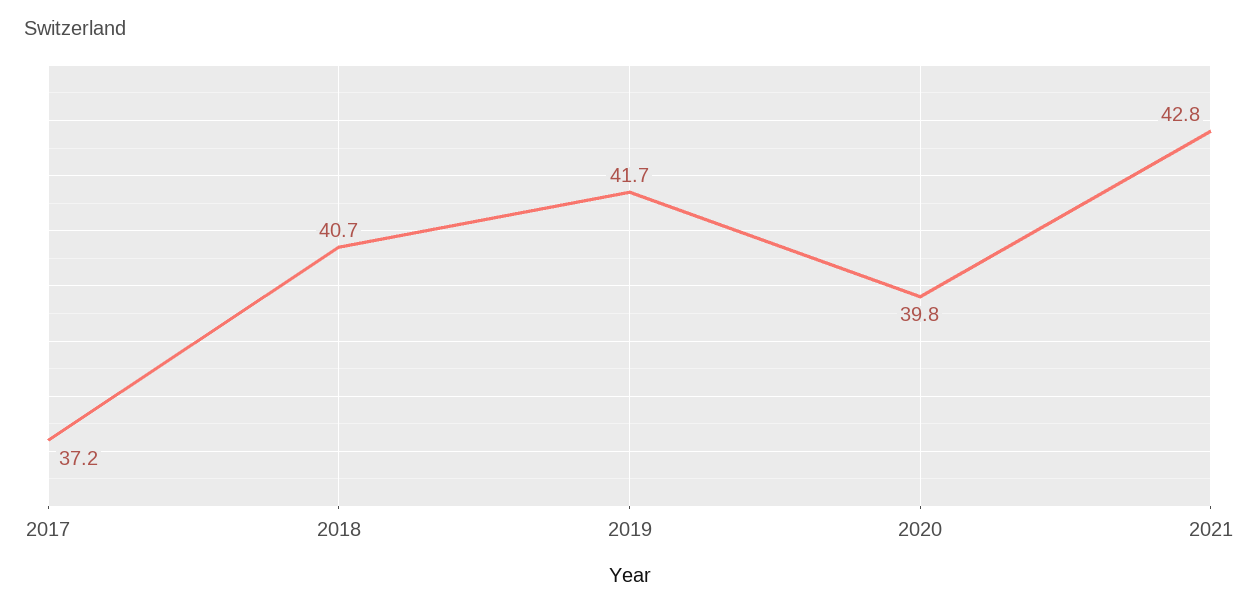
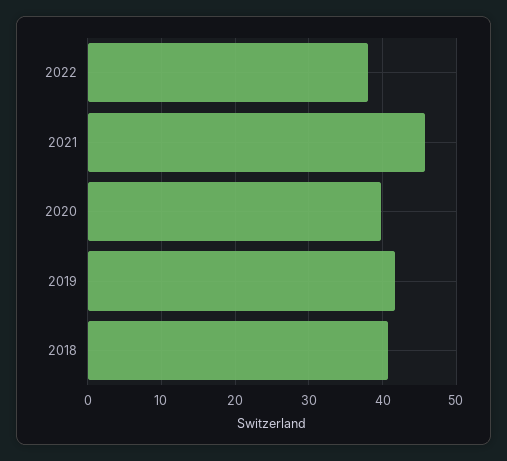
2017: 37.2 -> none
2021: 42.8 -> 46
2022: none -> 38

